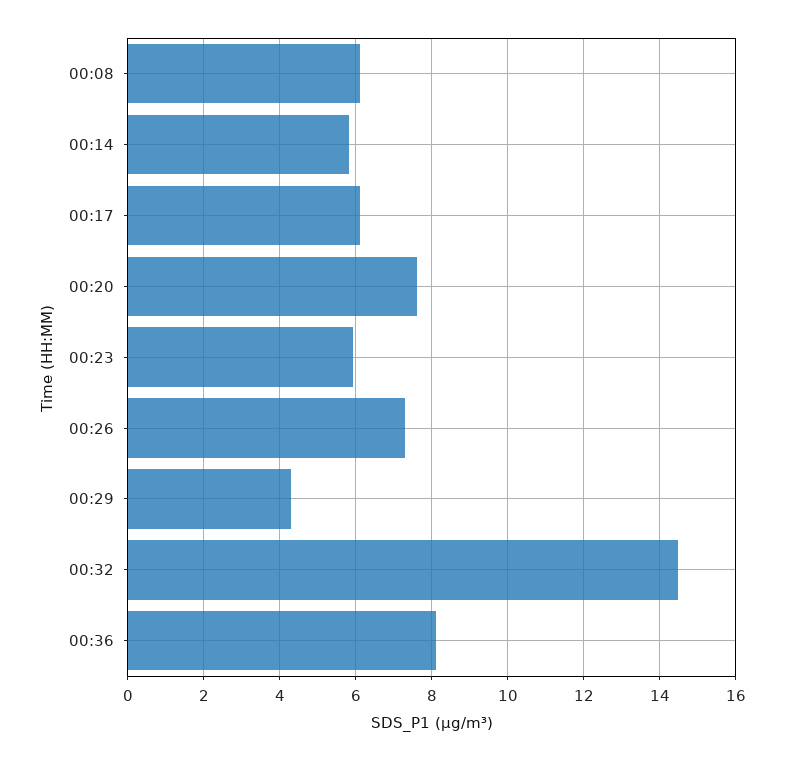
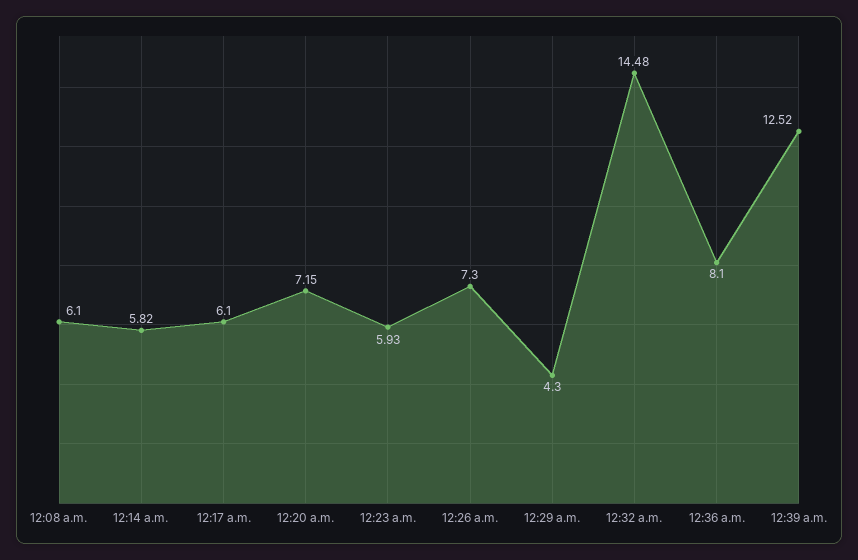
00:20: 7.6 -> 7.15
12:39 a.m.: none -> 12.52

